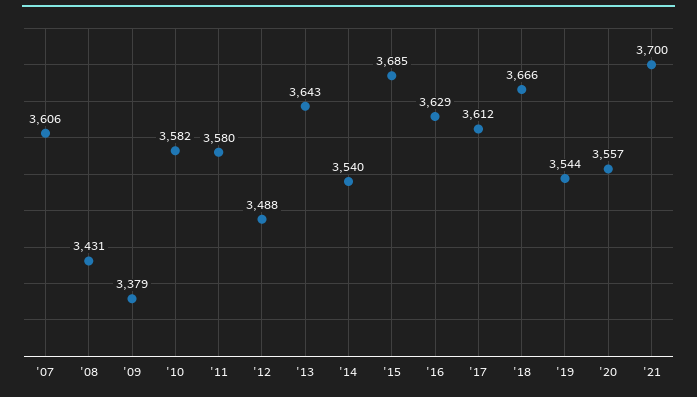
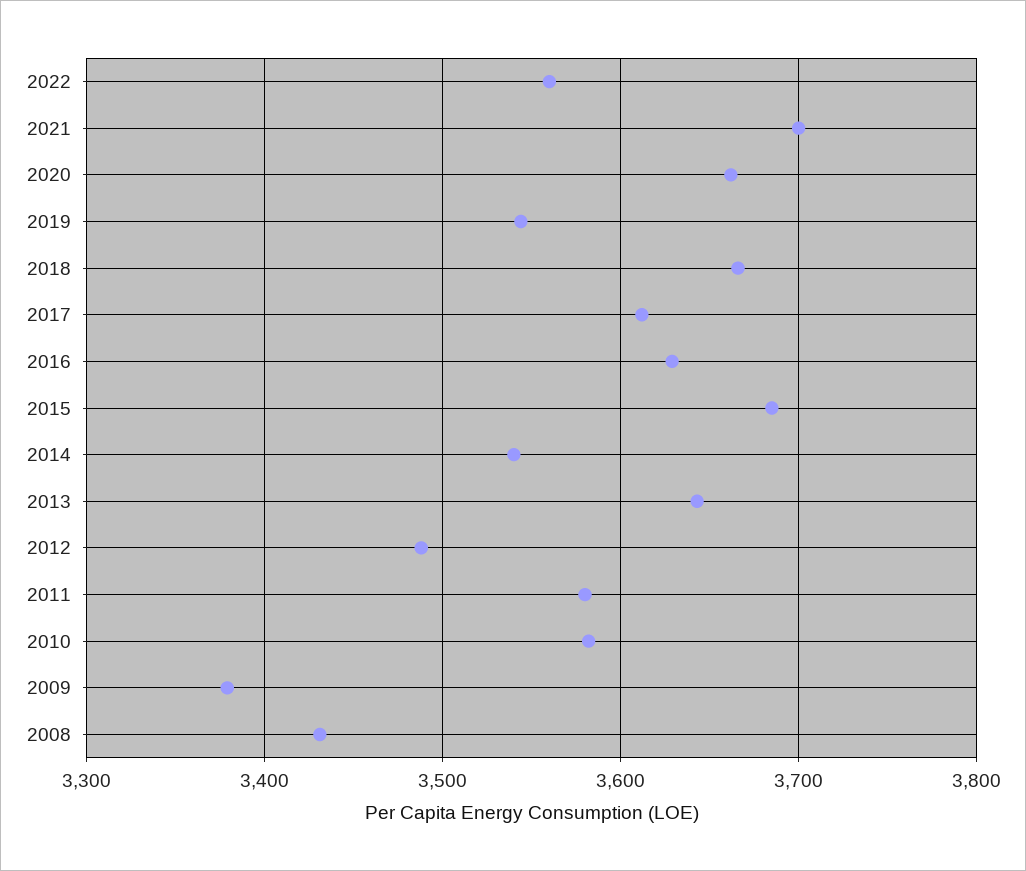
'07: 3606 -> none
'20: 3557 -> 3660
2022: none -> 3560

